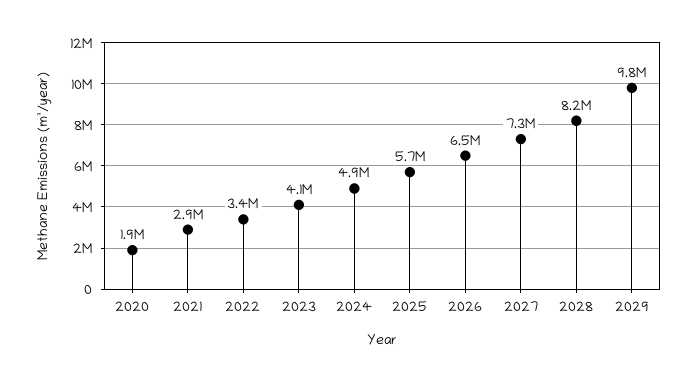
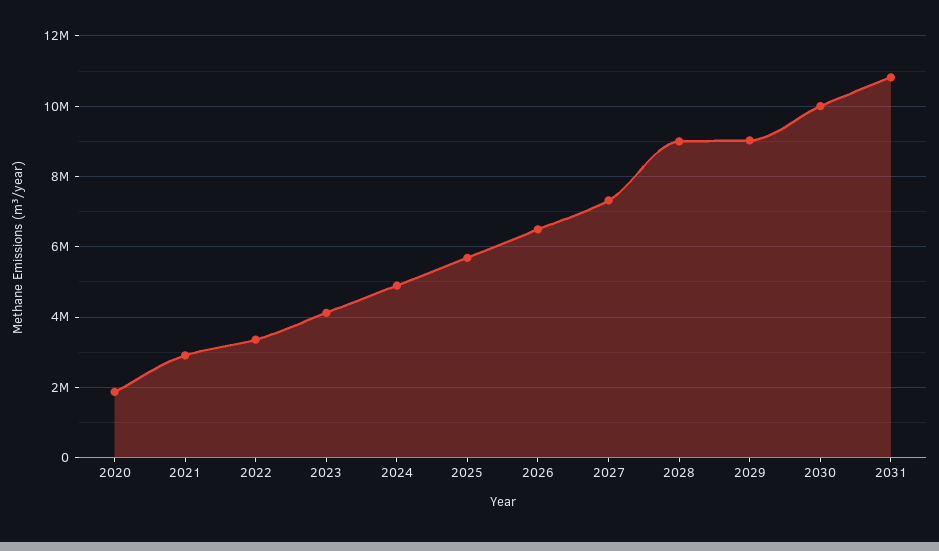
2028: 8200000 -> 9000000
2029: 9800000 -> 9000000
2030: none -> 10000000
2031: none -> 10800000

